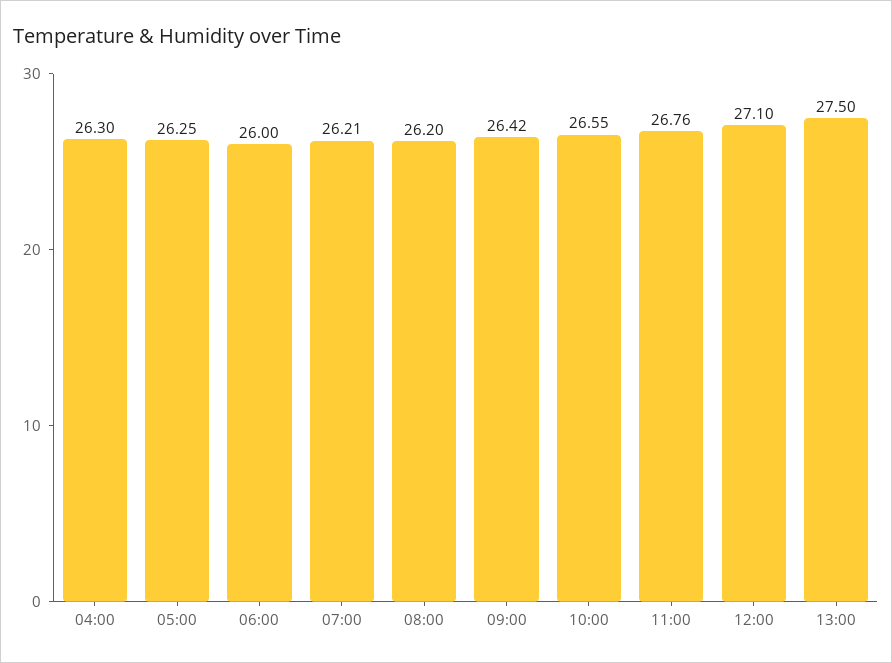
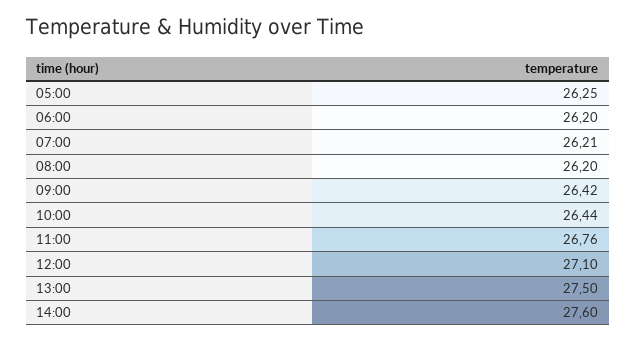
04:00: 26.3 -> none
06:00: 26 -> 26.2
10:00: 26.55 -> 26.44
14:00: none -> 27.6

